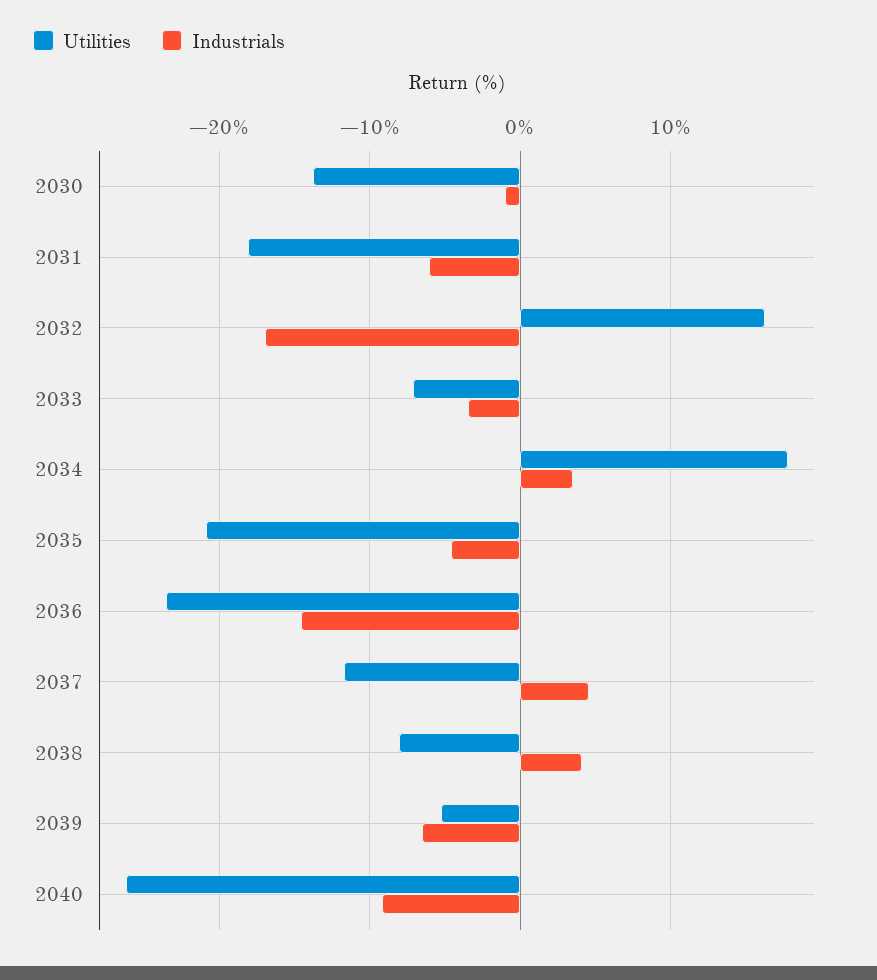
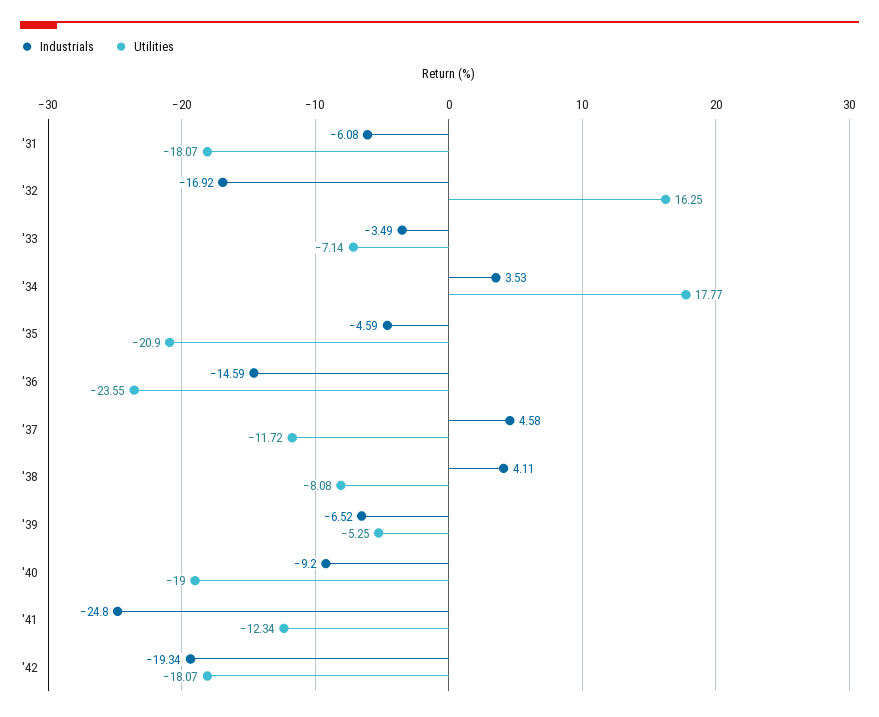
Utilities, 2030: -14 -> none
Industrials, 2030: -1 -> none
Utilities, 2040: -26 -> -19
Industrials, '41: none -> -24.8
Utilities, '41: none -> -12.34
Industrials, '42: none -> -19.34
Utilities, '42: none -> -18.07

